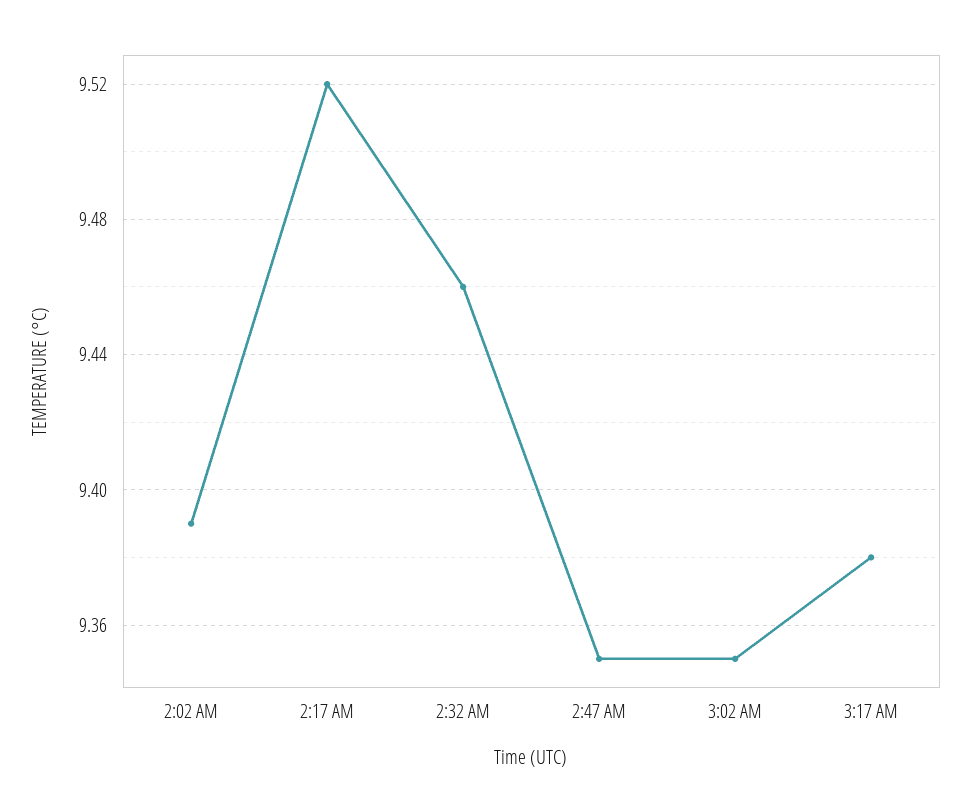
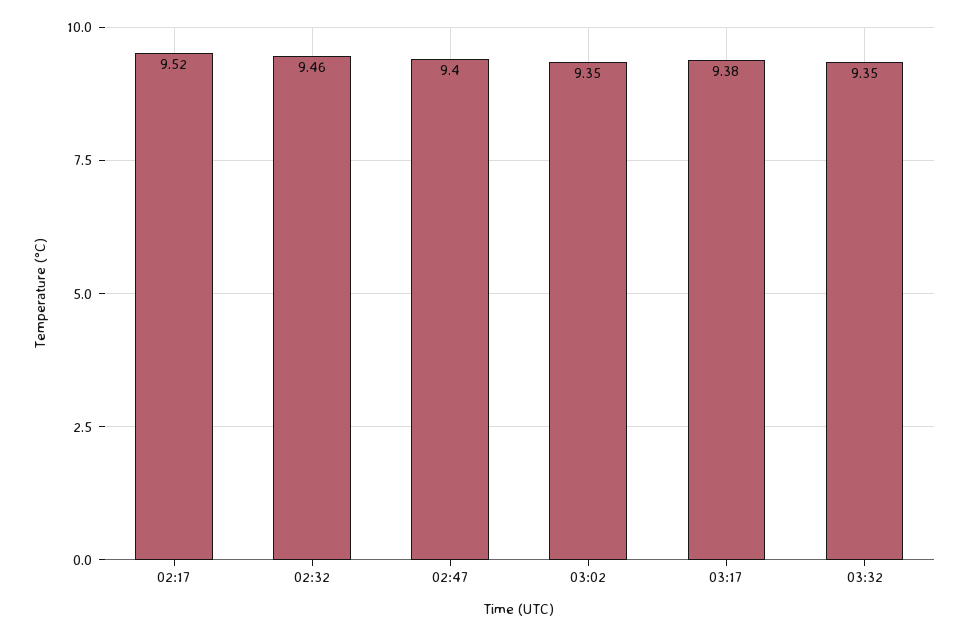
2:02 AM: 9.39 -> none
2:47 AM: 9.35 -> 9.4
03:32: none -> 9.35

